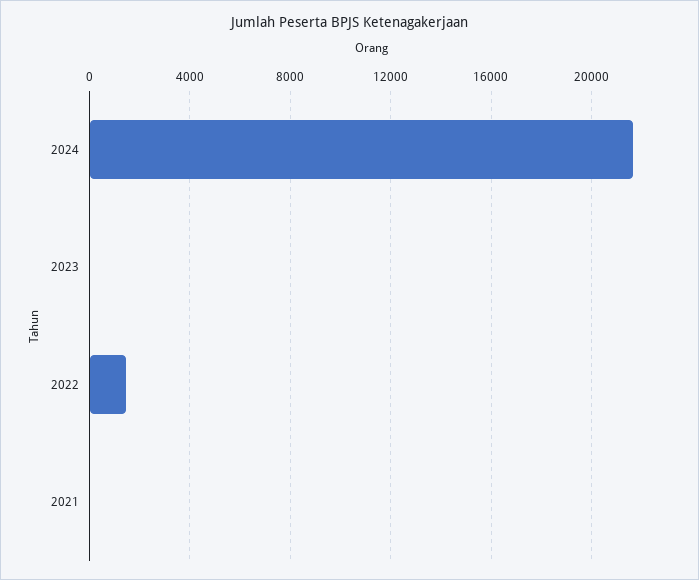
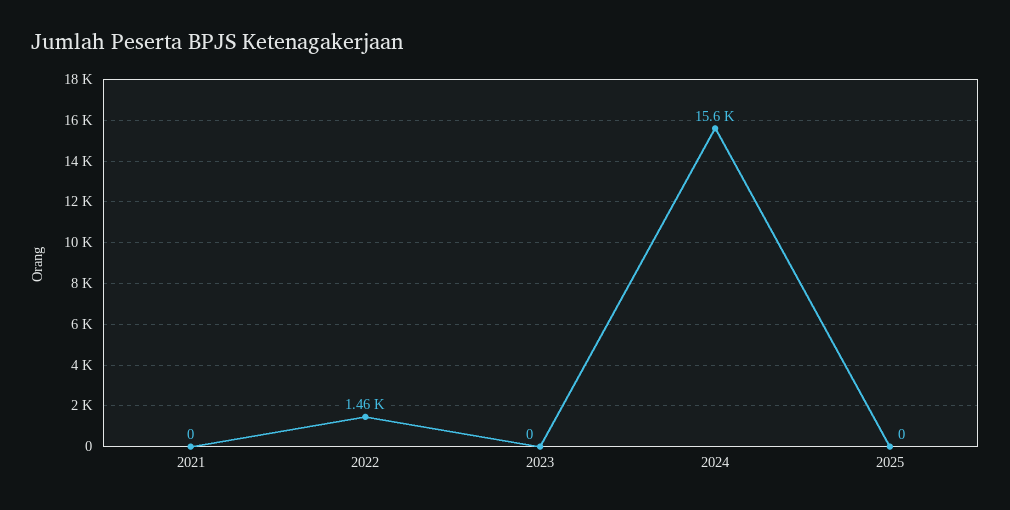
2024: 21500 -> 15600
2025: none -> 0

